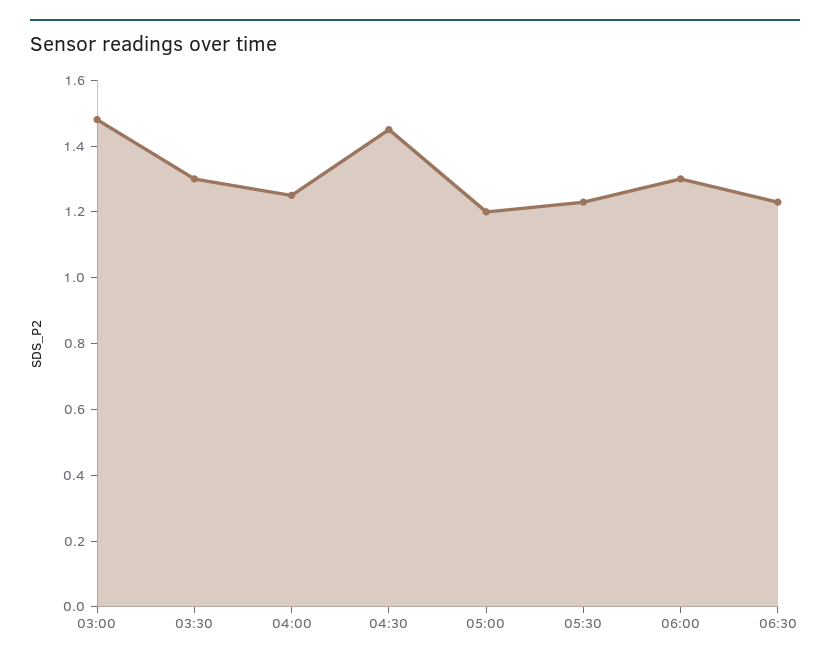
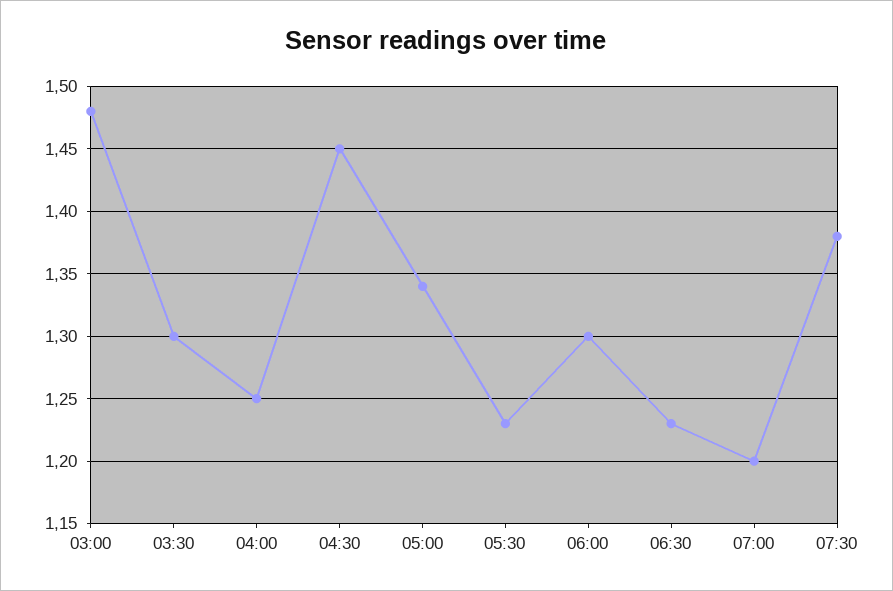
05:00: 1.2 -> 1.34
07:00: none -> 1.2
07:30: none -> 1.38

